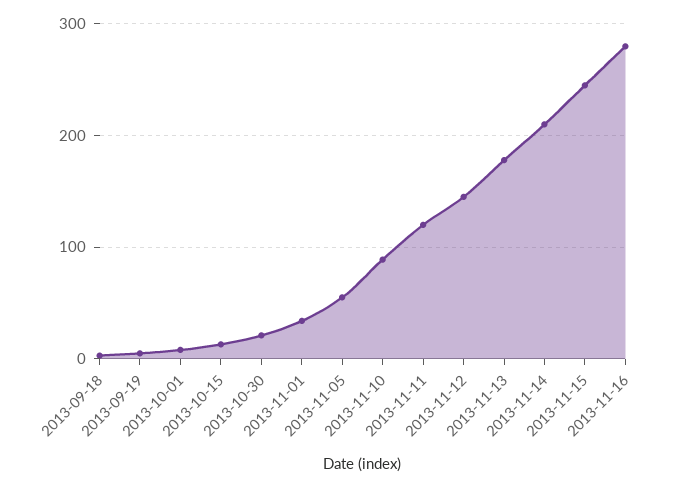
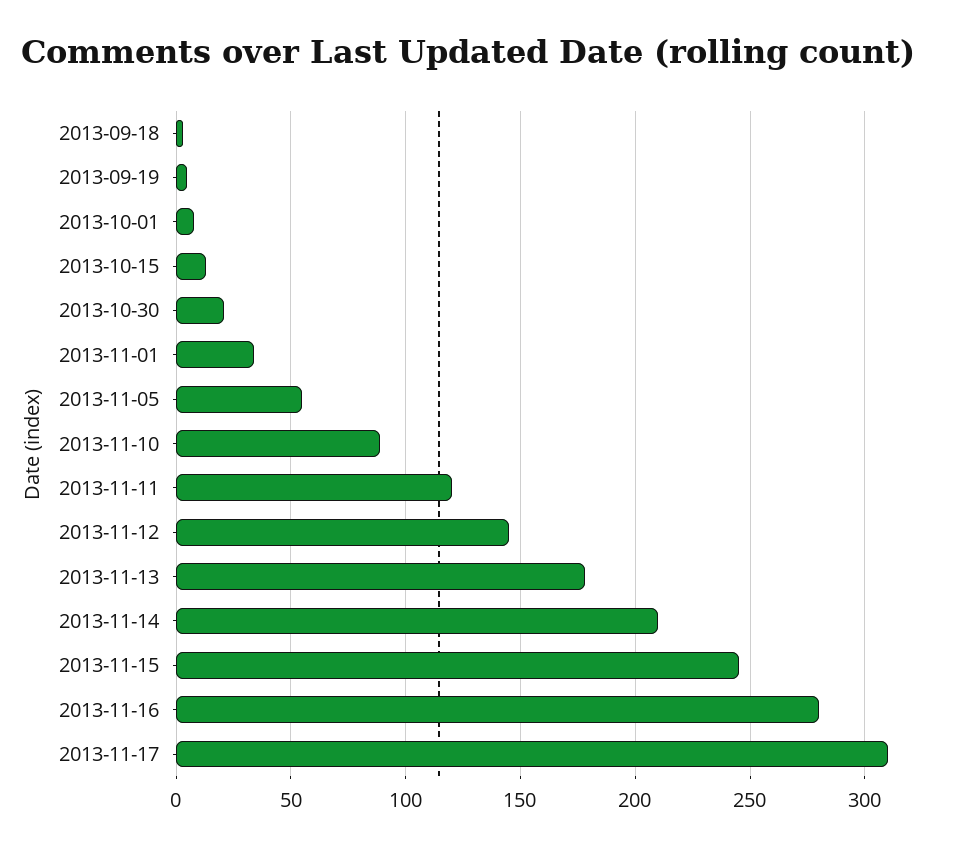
2013-11-17: none -> 310

